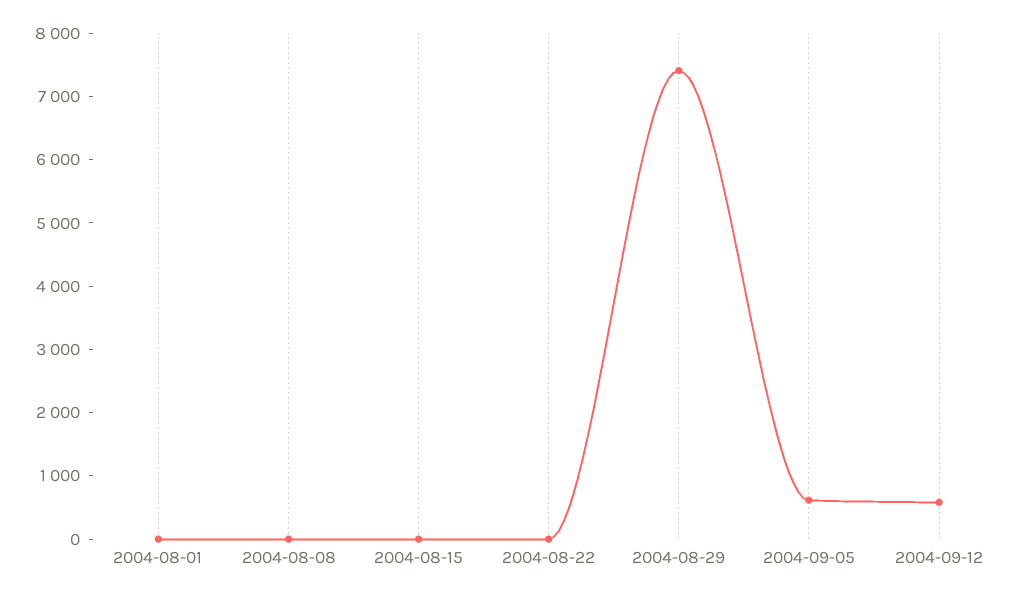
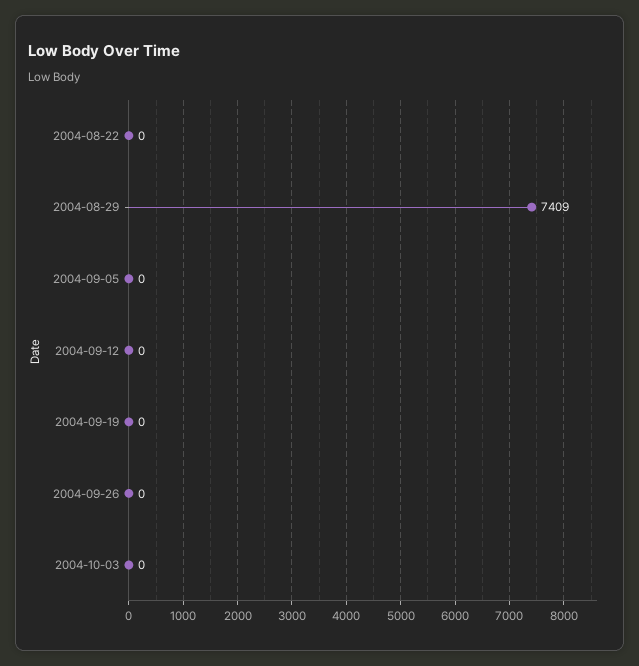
2004-08-01: 0 -> none
2004-08-08: 0 -> none
2004-08-15: 0 -> none
2004-09-05: 600 -> 0
2004-09-12: 600 -> 0
2004-09-19: none -> 0
2004-09-26: none -> 0
2004-10-03: none -> 0

